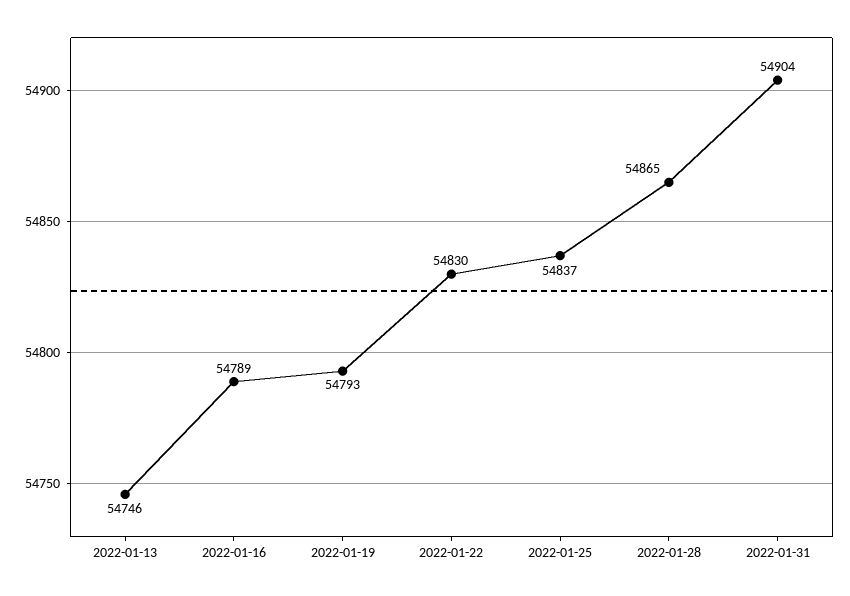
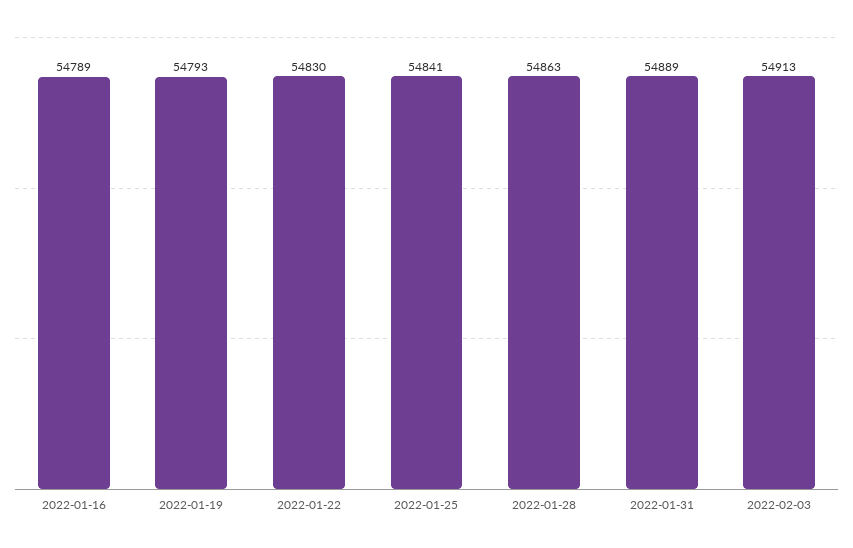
2022-01-13: 54746 -> none
2022-01-25: 54837 -> 54841
2022-01-28: 54865 -> 54863
2022-01-31: 54904 -> 54889
2022-02-03: none -> 54913

